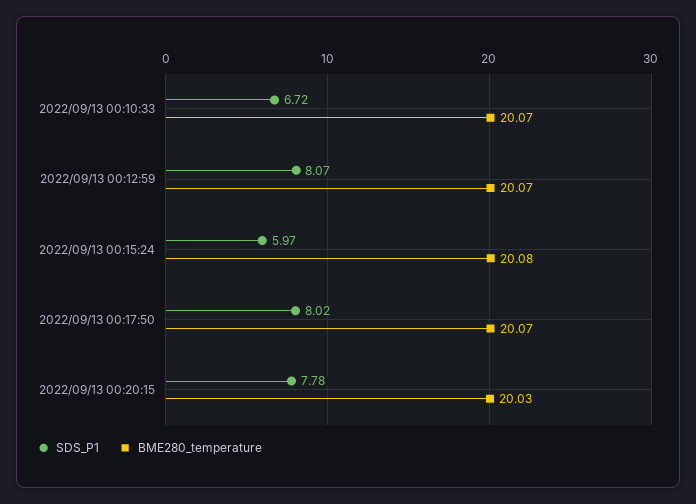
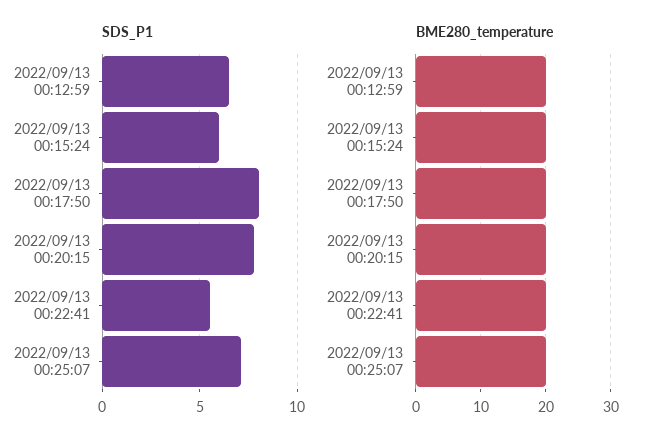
SDS_P1, 2022/09/13 00:10:33: 6.72 -> none
BME280_temperature, 2022/09/13 00:10:33: 20.07 -> none
SDS_P1, 2022/09/13 00:12:59: 8.07 -> 6.5
SDS_P1, 2022/09/13 00:22:41: none -> 5.5
SDS_P1, 2022/09/13 00:25:07: none -> 7
BME280_temperature, 2022/09/13 00:22:41: none -> 20
BME280_temperature, 2022/09/13 00:25:07: none -> 20

